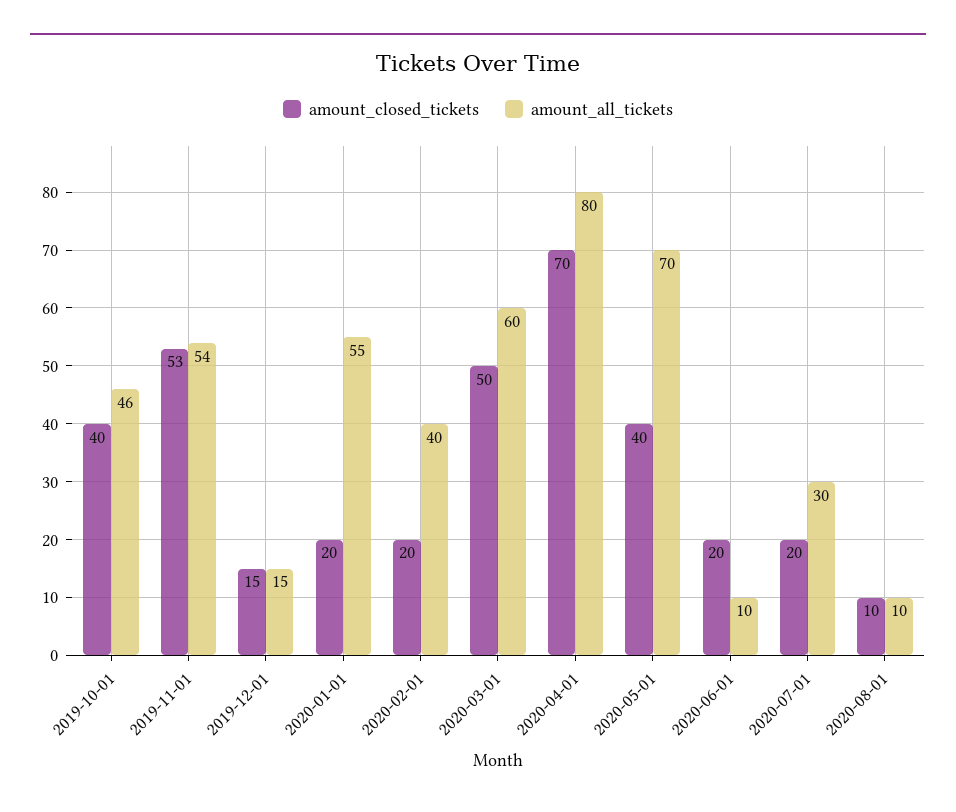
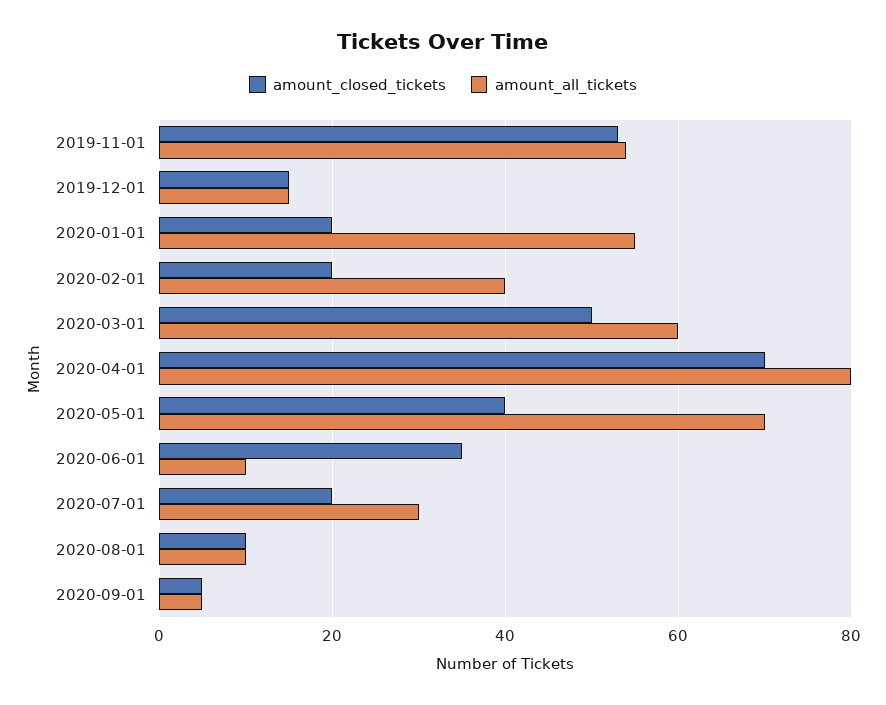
amount_closed_tickets, 2019-10-01: 40 -> none
amount_all_tickets, 2019-10-01: 46 -> none
amount_closed_tickets, 2020-06-01: 20 -> 35
amount_closed_tickets, 2020-09-01: none -> 5
amount_all_tickets, 2020-09-01: none -> 5

